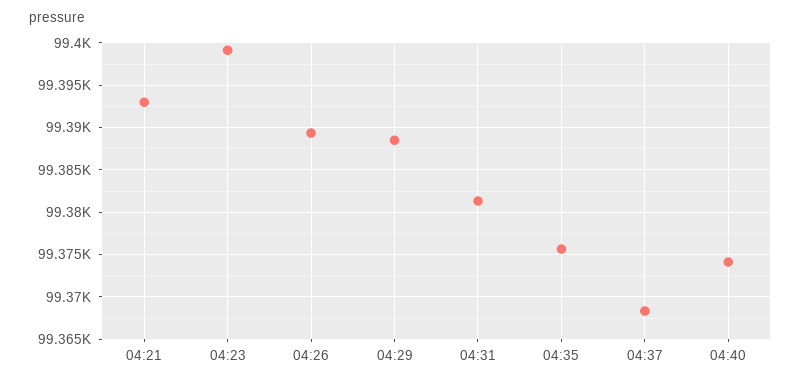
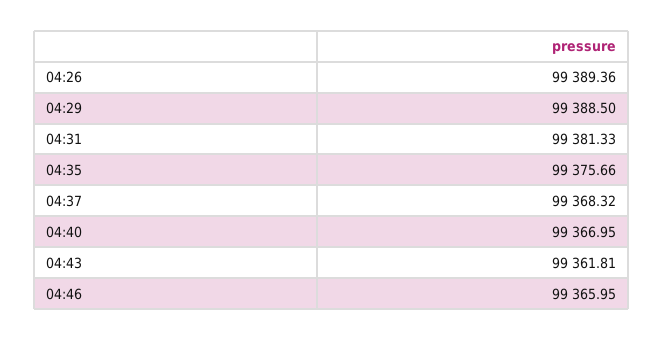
04:21: 99393 -> none
04:23: 99399 -> none
04:40: 99374 -> 99366.95
04:43: none -> 99361.81
04:46: none -> 99365.95

